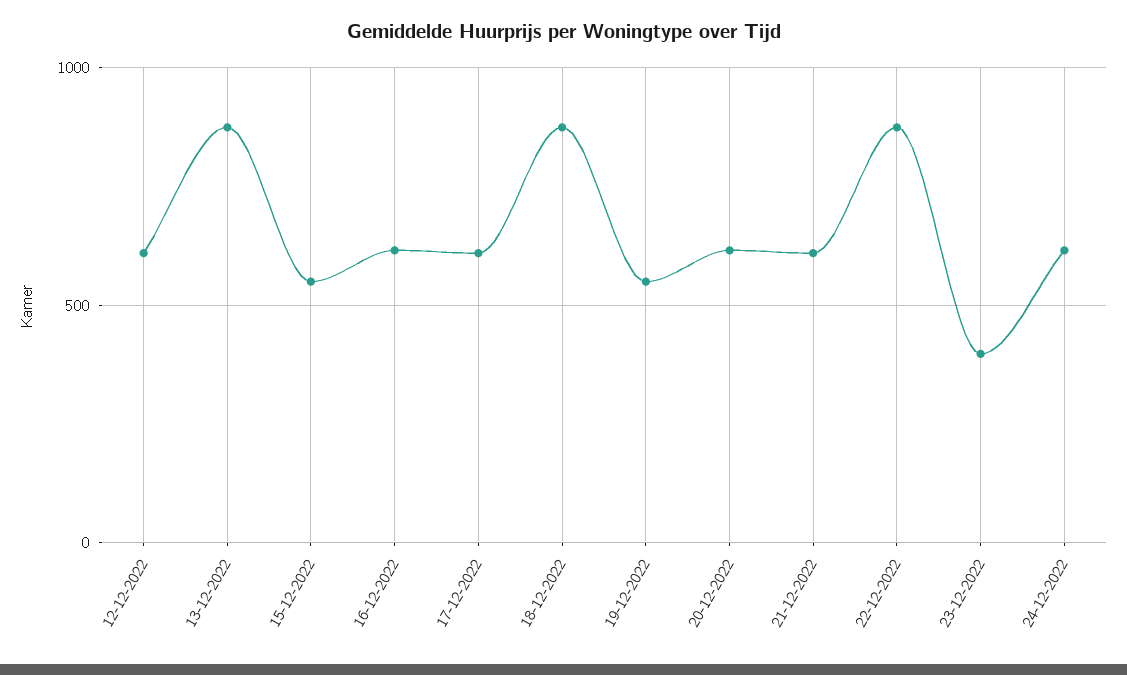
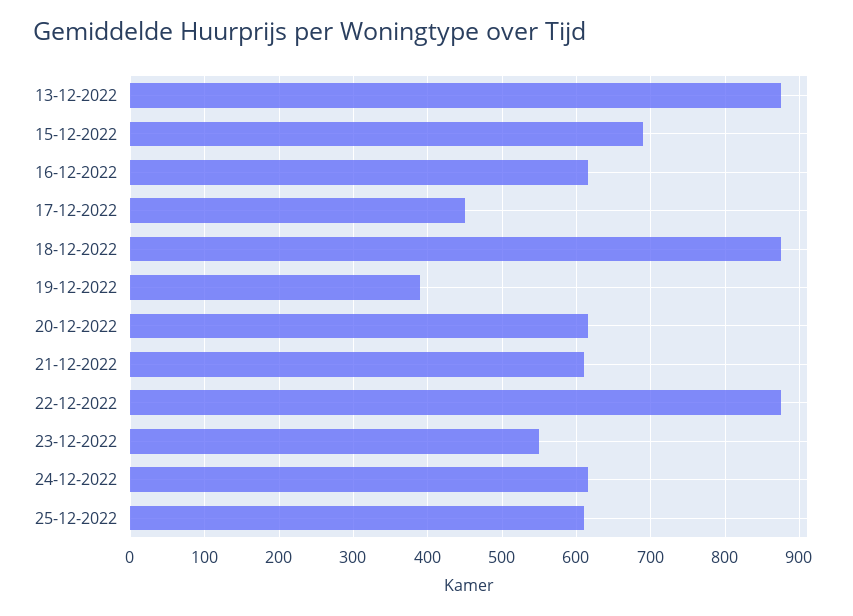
12-12-2022: 600 -> none
15-12-2022: 550 -> 690
17-12-2022: 600 -> 450
19-12-2022: 550 -> 390
23-12-2022: 400 -> 550
25-12-2022: none -> 610

